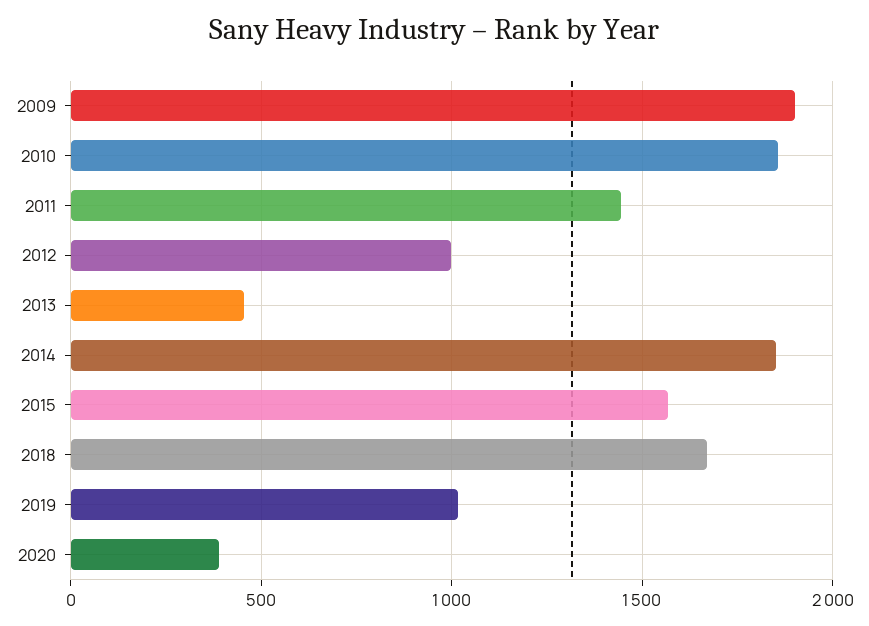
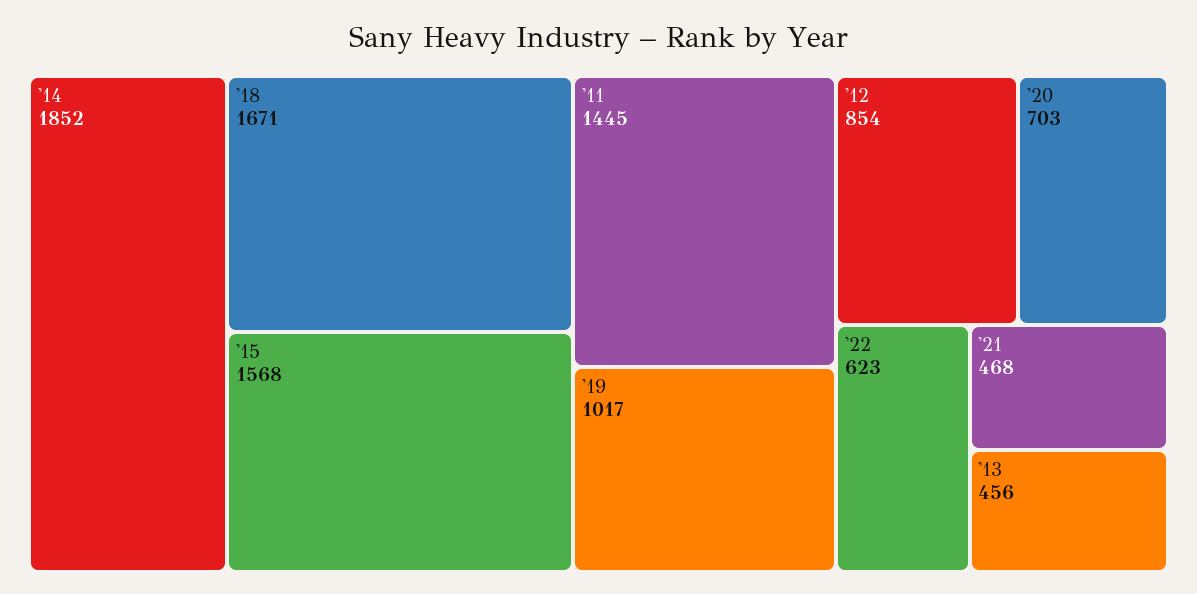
2009: 1900 -> none
2010: 1850 -> none
2012: 1000 -> 854
2020: 400 -> 703
'22: none -> 623
'21: none -> 468

